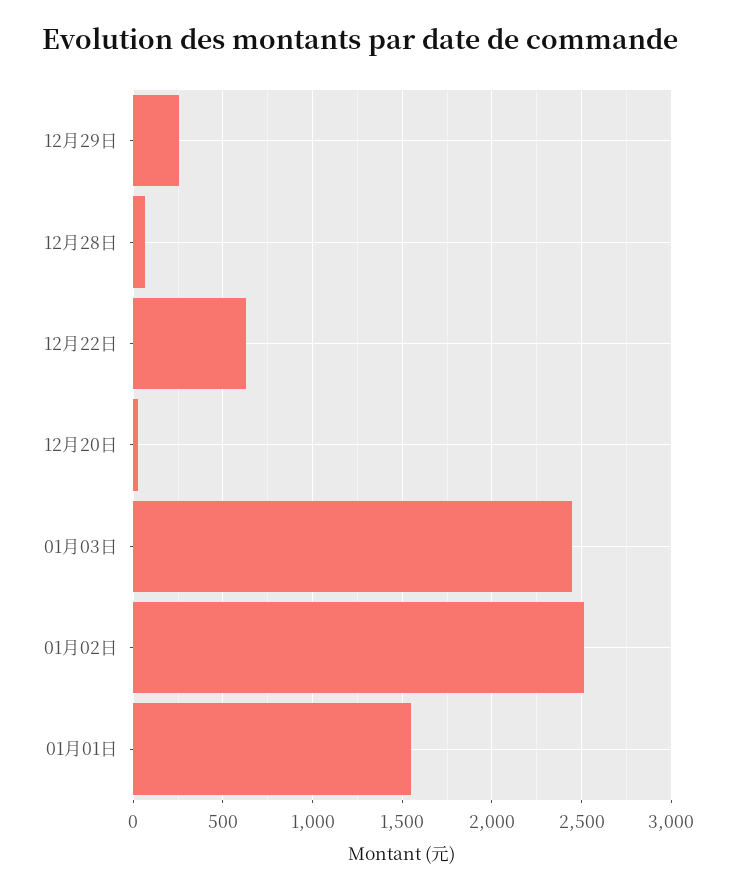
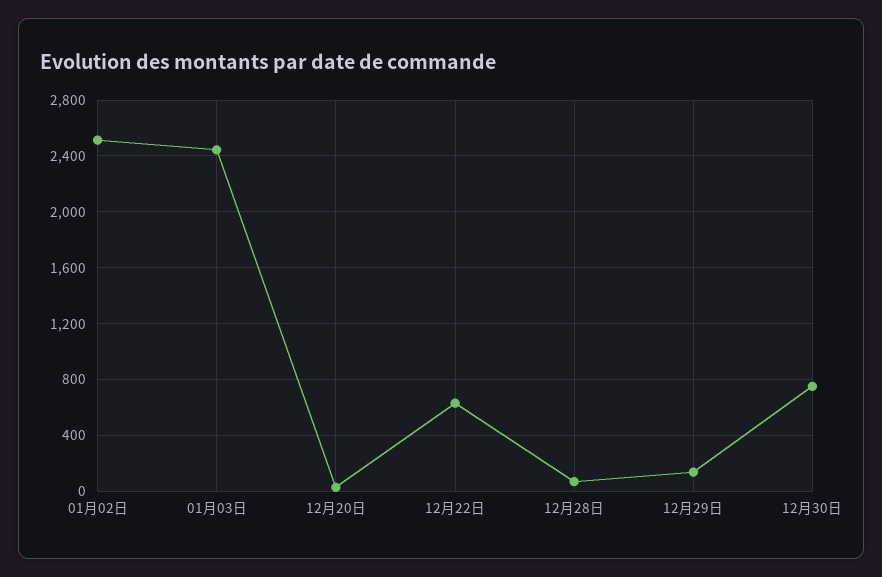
12月29日: 250 -> 150
01月01日: 1550 -> none
12月30日: none -> 750

